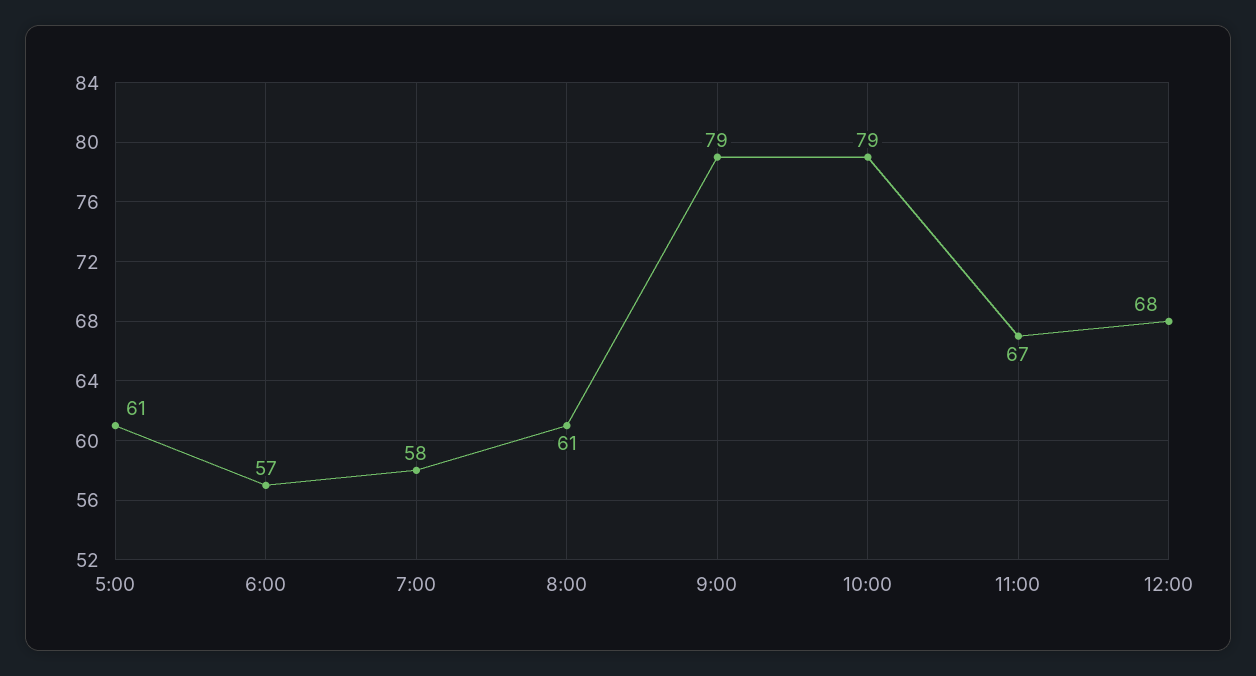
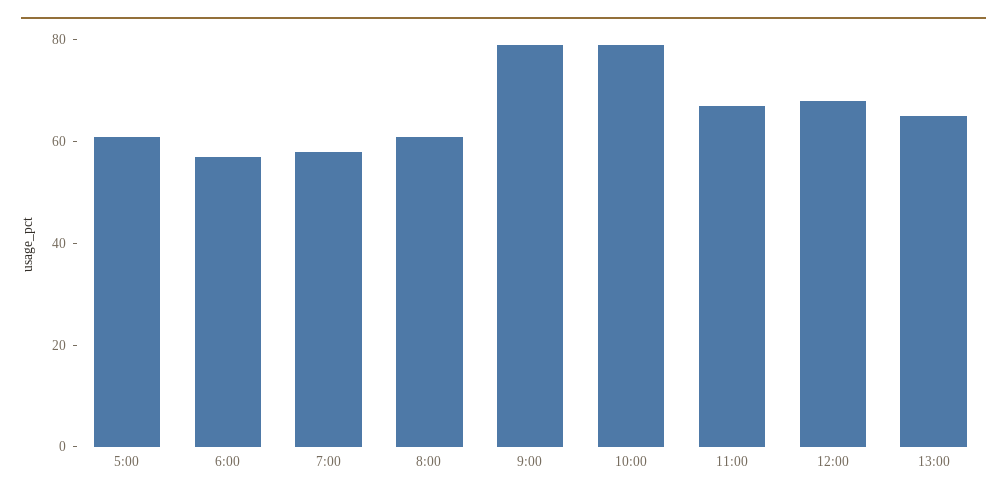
13:00: none -> 65

